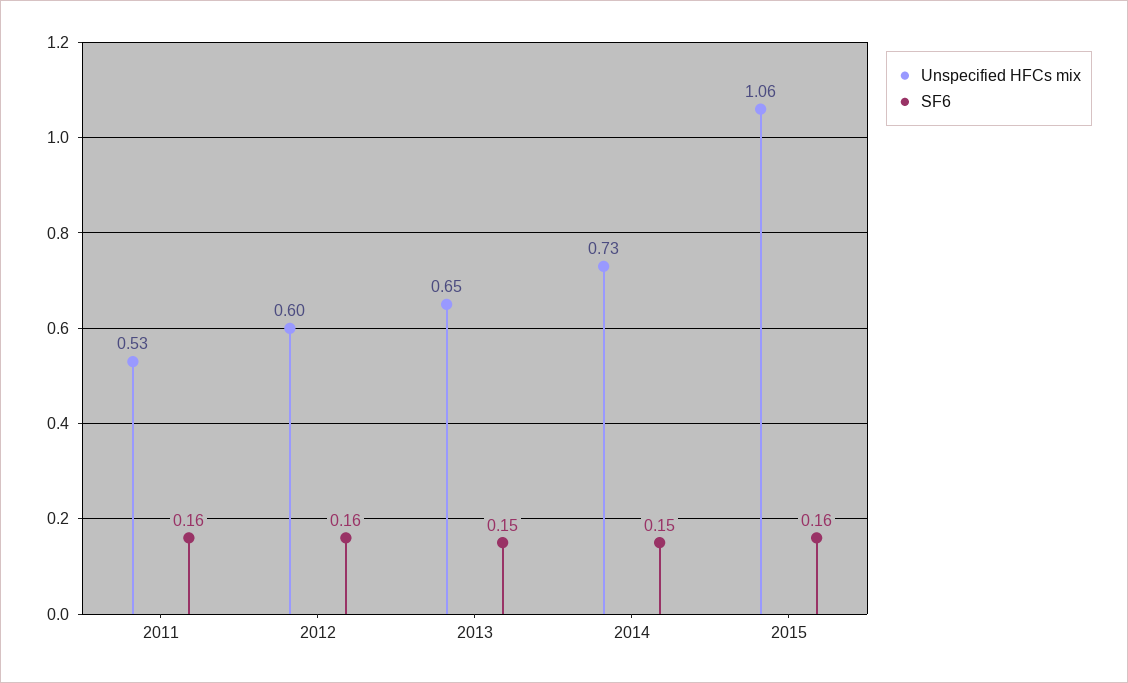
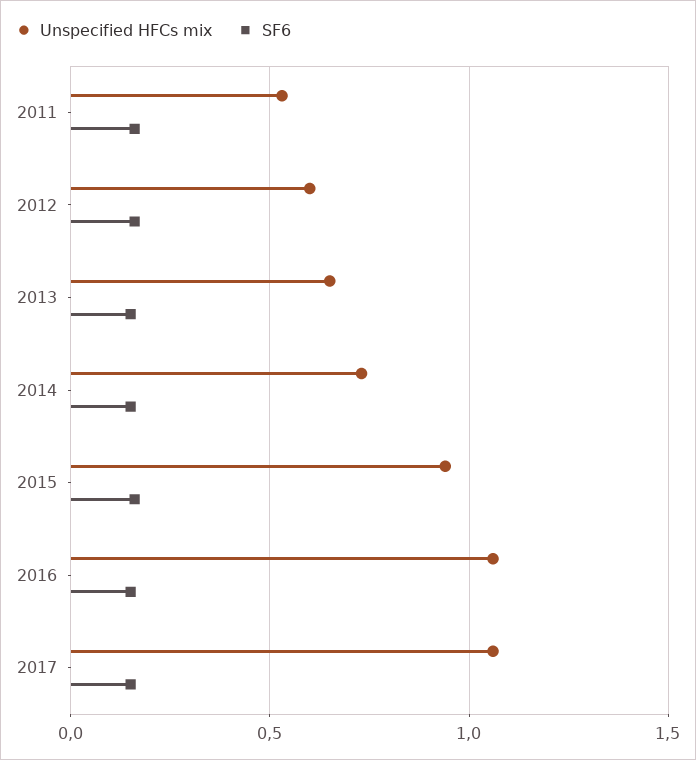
Unspecified HFCs mix, 2015: 1.06 -> 0.95
Unspecified HFCs mix, 2016: none -> 1.05
SF6, 2016: none -> 0.15
Unspecified HFCs mix, 2017: none -> 1.05
SF6, 2017: none -> 0.15

